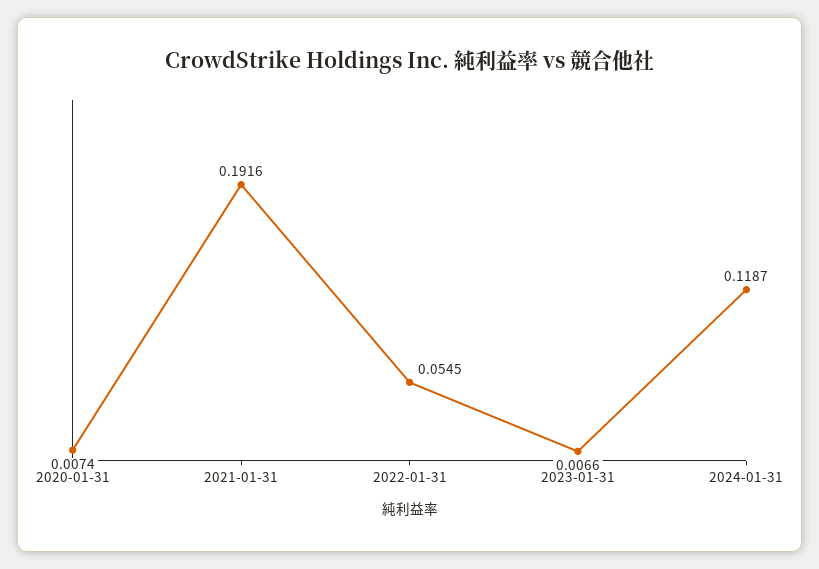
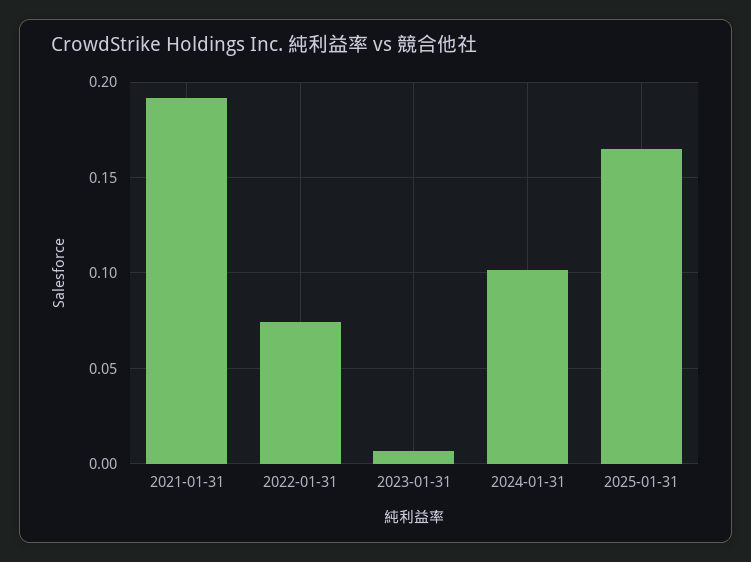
2020-01-31: 0.0074 -> none
2022-01-31: 0.0545 -> 0.075
2024-01-31: 0.1187 -> 0.1
2025-01-31: none -> 0.165

